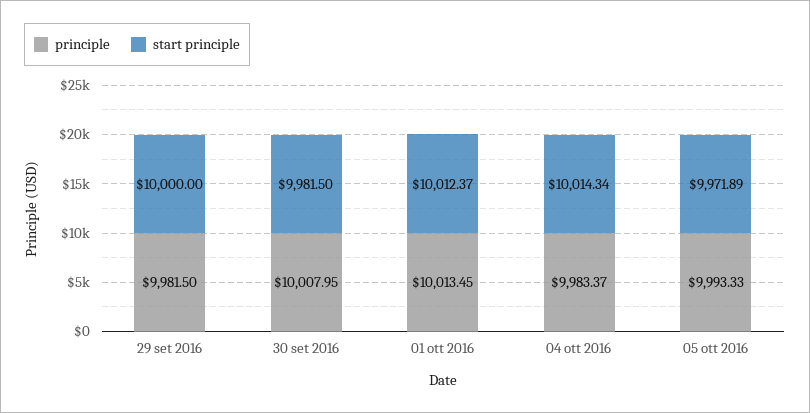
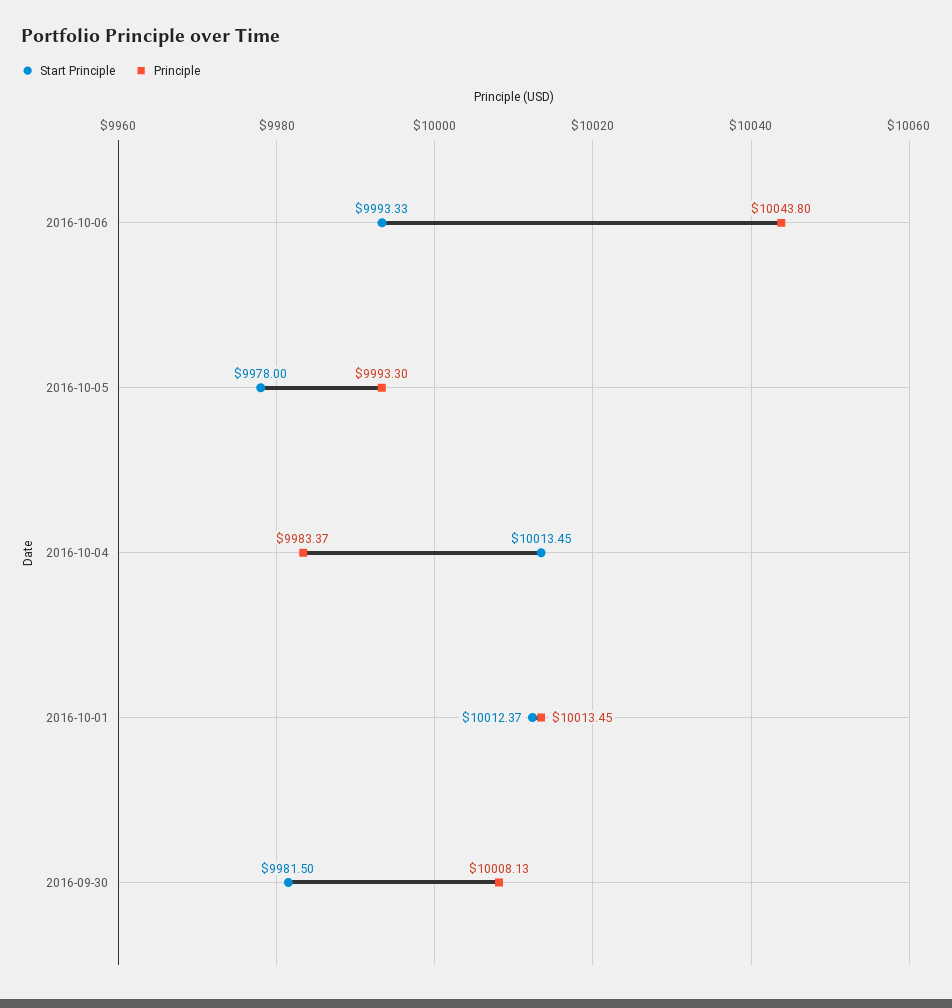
principle, 29 set 2016: 9981.5 -> none
start principle, 29 set 2016: 10000 -> none
principle, 30 set 2016: 10007.95 -> 10008.13
start principle, 04 ott 2016: 10014.34 -> 10013.45
principle, 05 ott 2016: 9993.33 -> 9993.3
start principle, 05 ott 2016: 9971.89 -> 9978
start principle, 2016-10-06: none -> 9993.33
principle, 2016-10-06: none -> 10043.8

